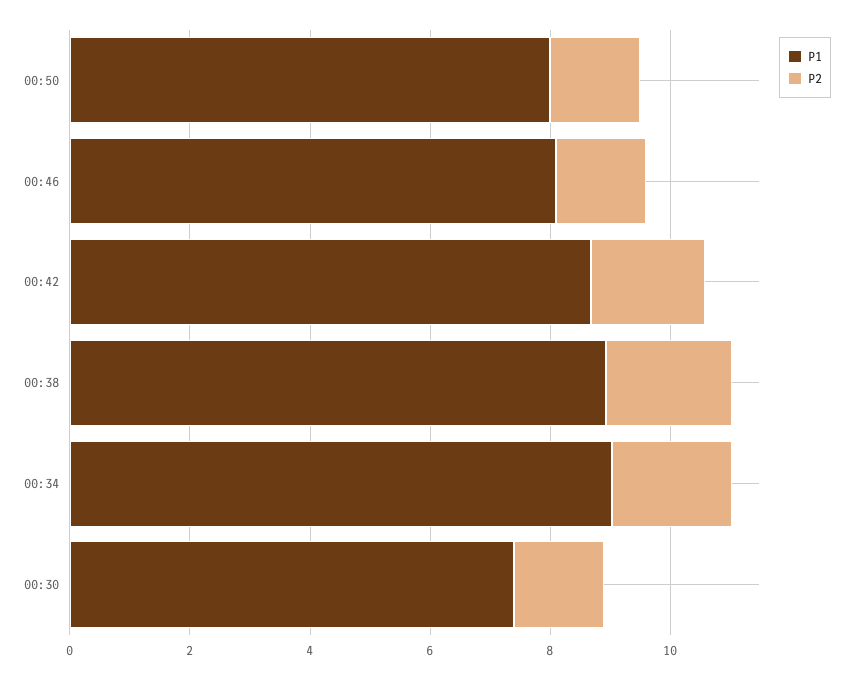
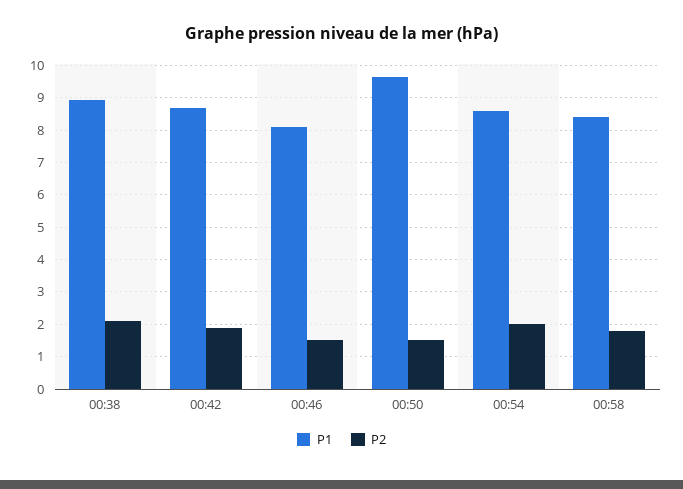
P1, 00:50: 8 -> 9.6
P1, 00:34: 9 -> none
P2, 00:34: 2 -> none
P1, 00:30: 7.5 -> none
P2, 00:30: 1.5 -> none
P1, 00:54: none -> 8.6
P2, 00:54: none -> 2
P1, 00:58: none -> 8.4
P2, 00:58: none -> 1.8

